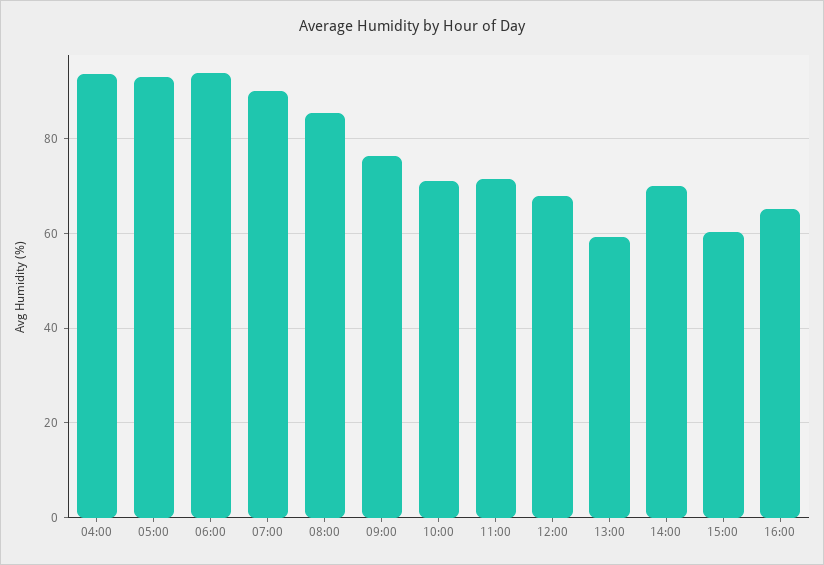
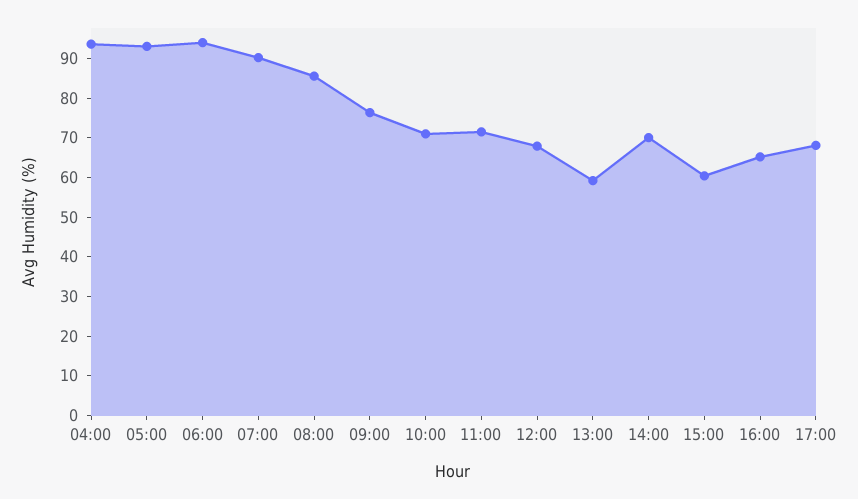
17:00: none -> 67.5

